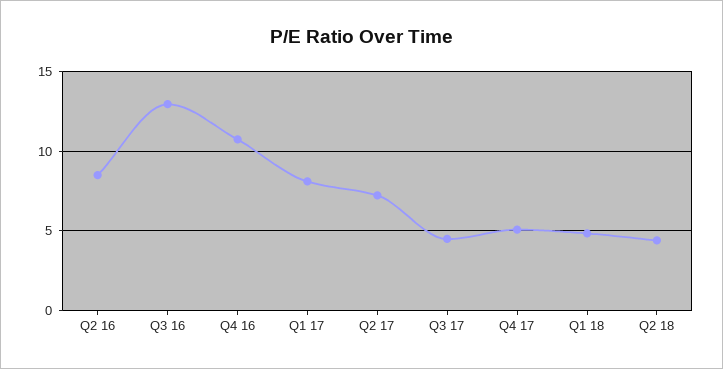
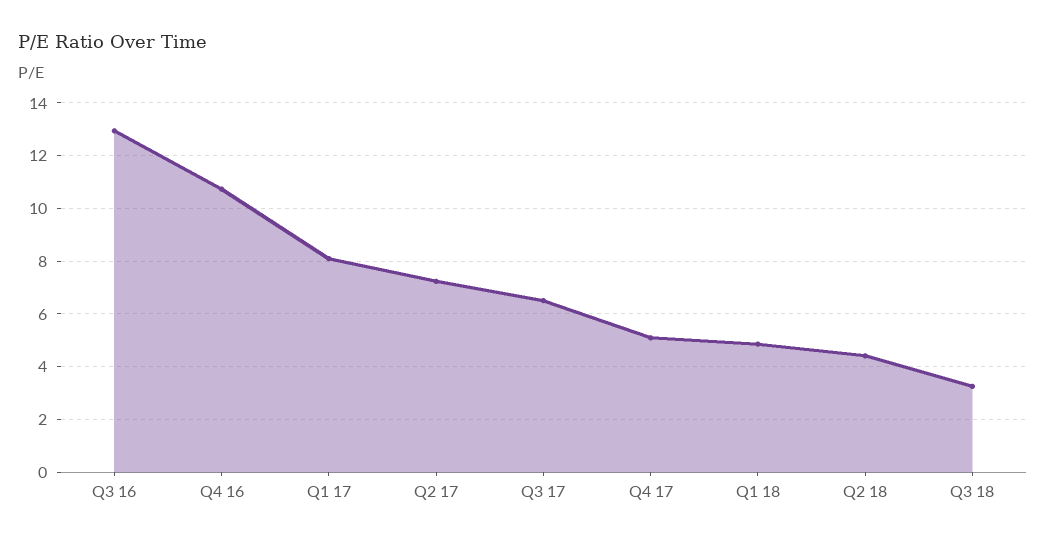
Q2 16: 8.5 -> none
Q3 17: 4.5 -> 6.5
Q3 18: none -> 3.25

